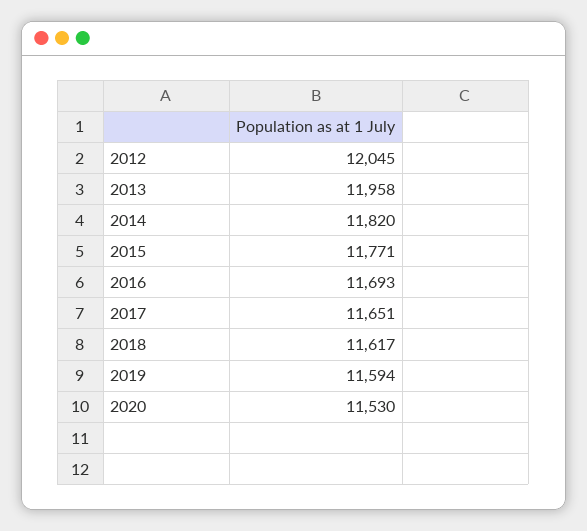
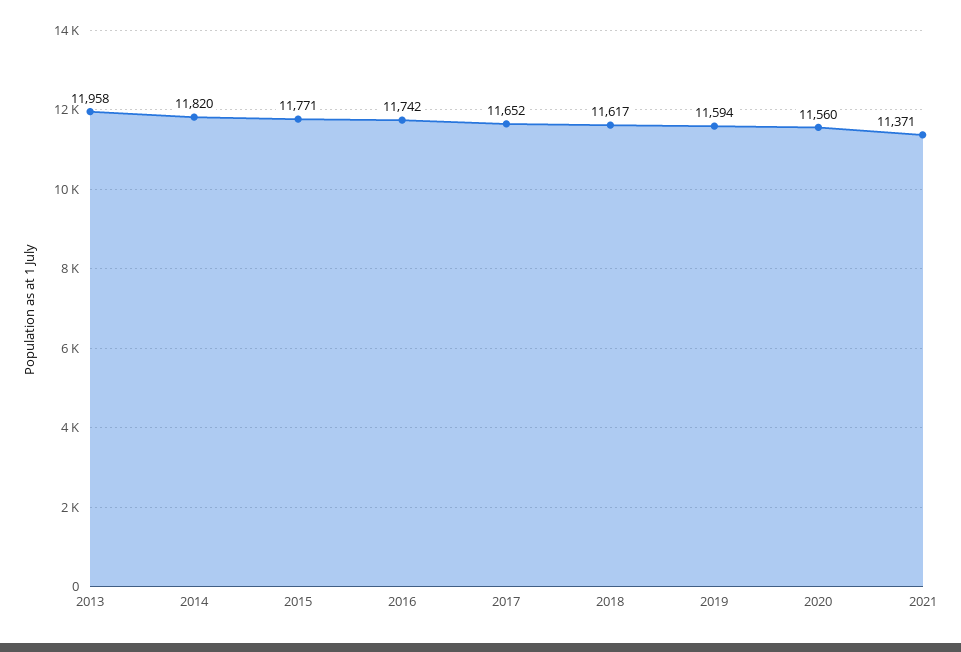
2012: 12045 -> none
2016: 11693 -> 11742
2017: 11651 -> 11652
2020: 11530 -> 11560
2021: none -> 11371

